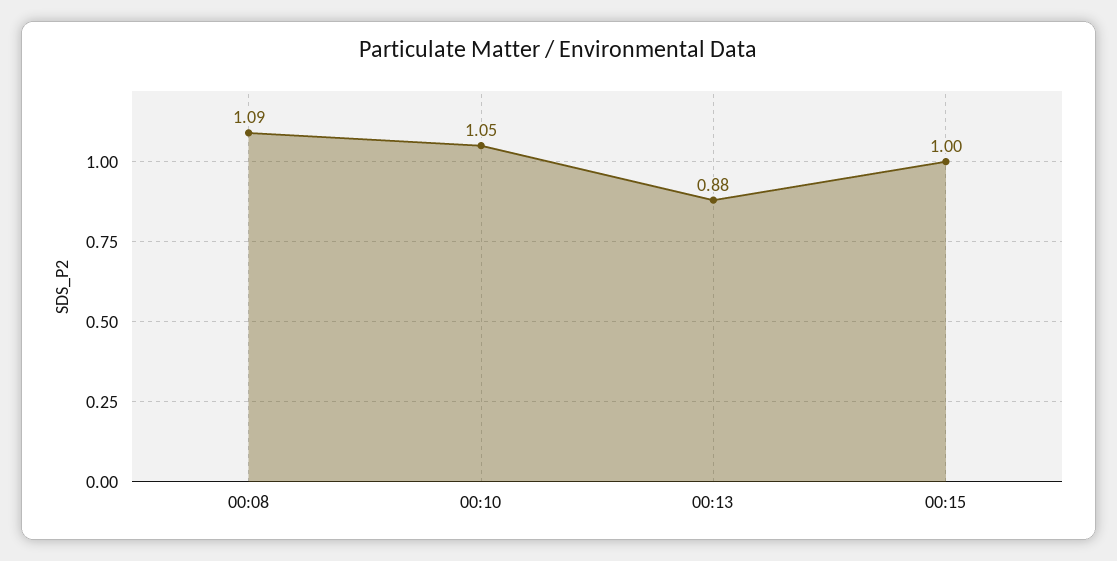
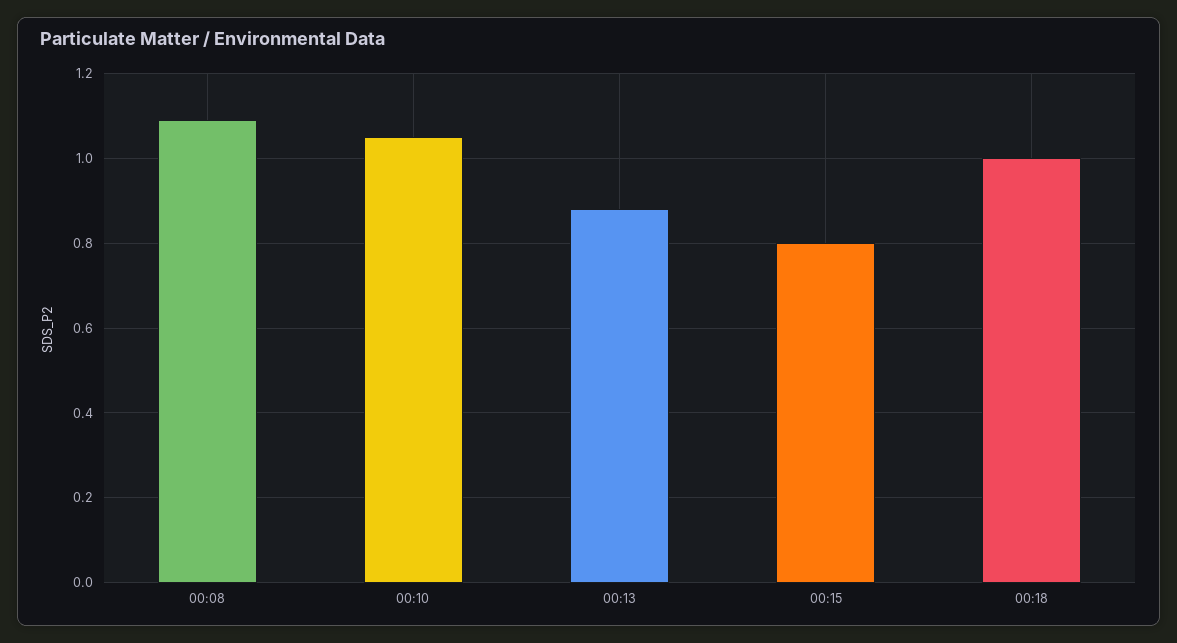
00:15: 1 -> 0.8
00:18: none -> 1

